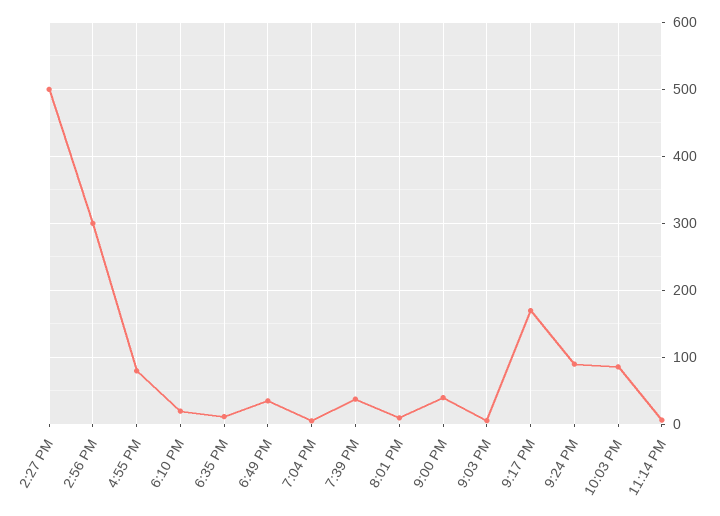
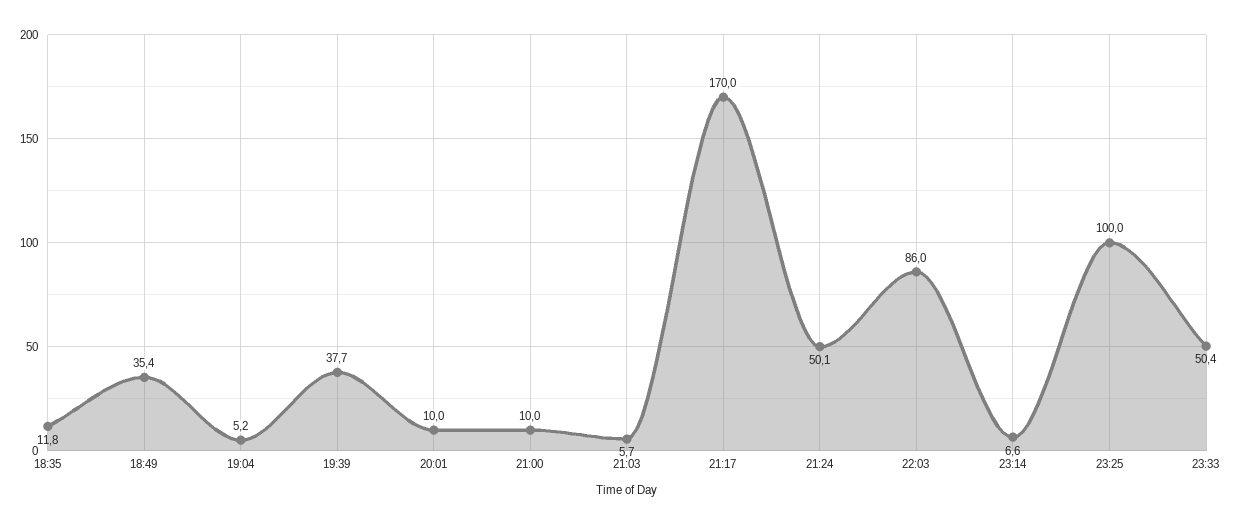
2:27 PM: 500 -> none
2:56 PM: 300 -> none
4:55 PM: 80 -> none
6:10 PM: 20 -> none
9:00 PM: 40 -> 10
9:24 PM: 90 -> 50.1
23:25: none -> 100
23:33: none -> 50.4

